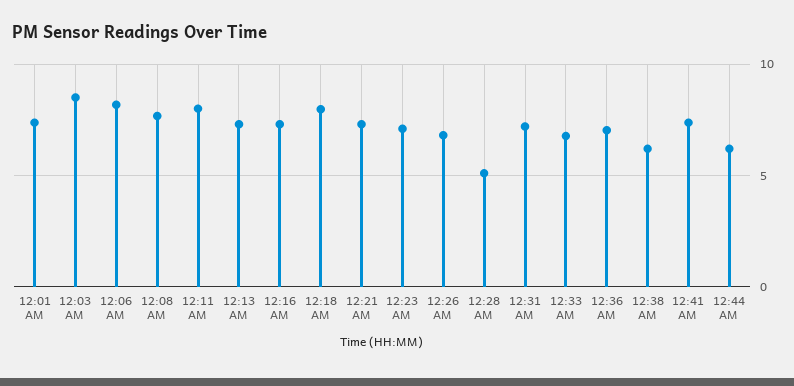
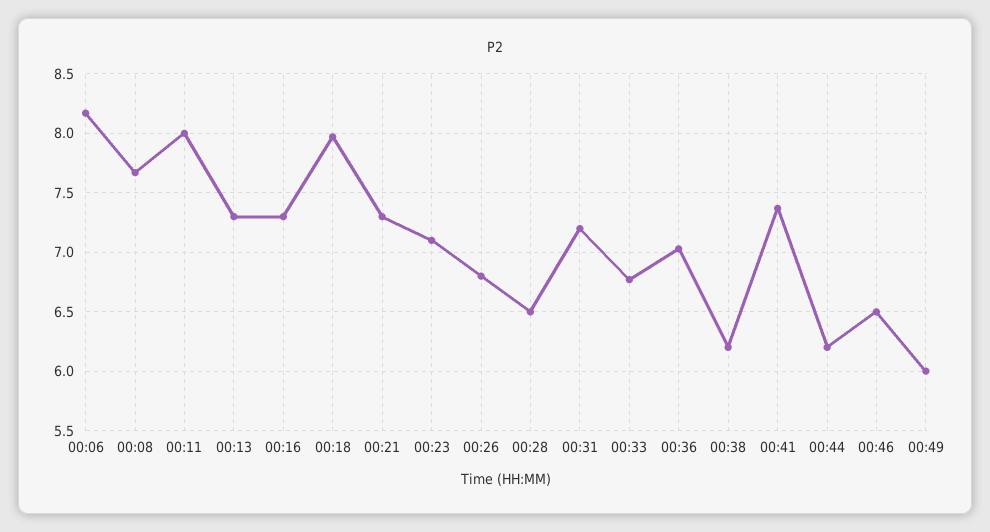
12:01 AM: 7.5 -> none
12:03 AM: 8.5 -> none
12:28 AM: 5 -> 6.5
00:46: none -> 6.5
00:49: none -> 6

